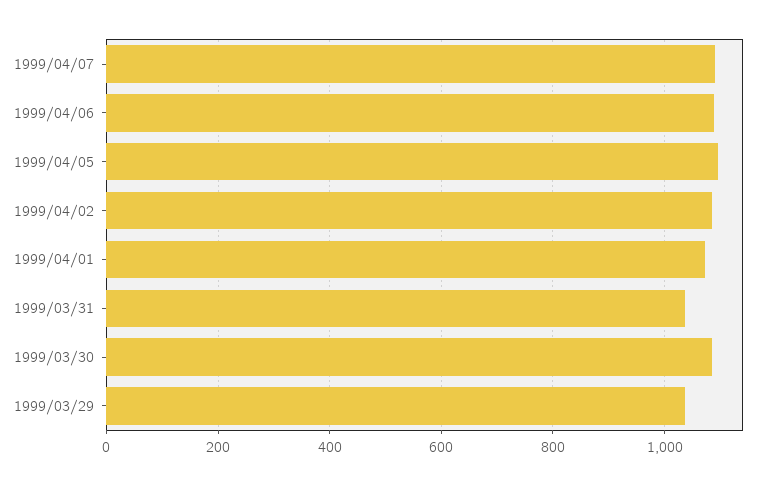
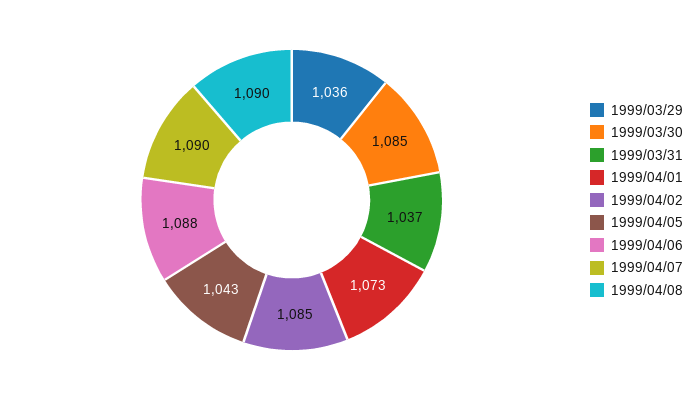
1999/04/05: 1100 -> 1043
1999/04/08: none -> 1090

